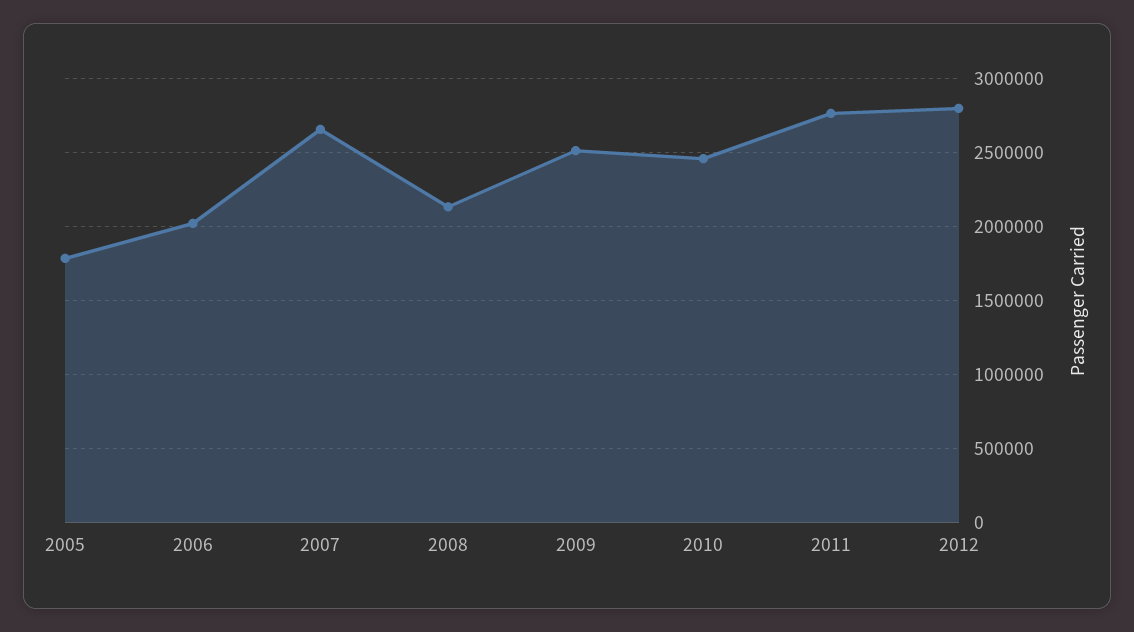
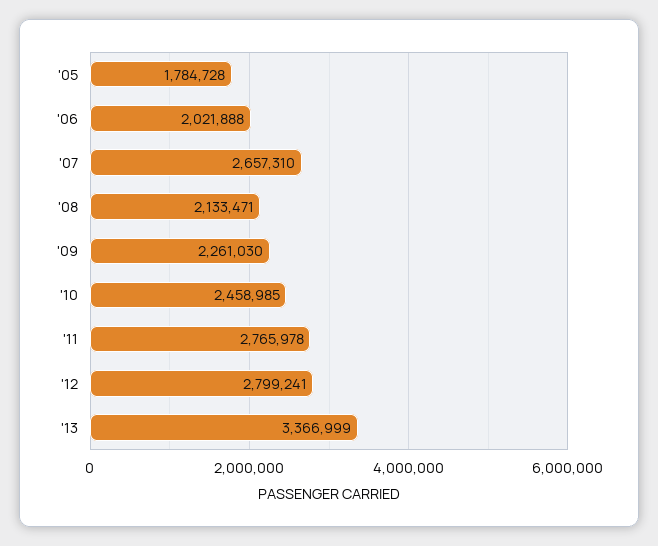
2009: 2500000 -> 2261030
'13: none -> 3366999

